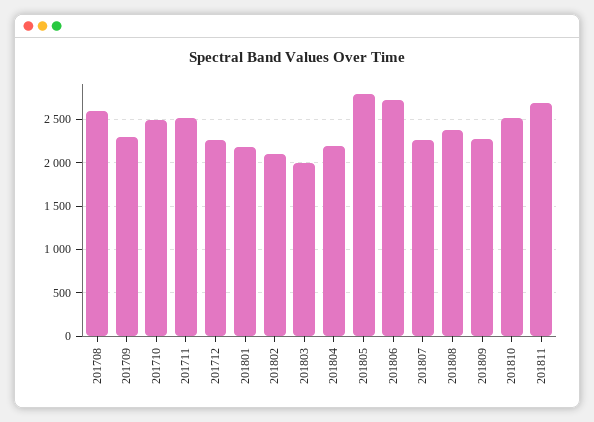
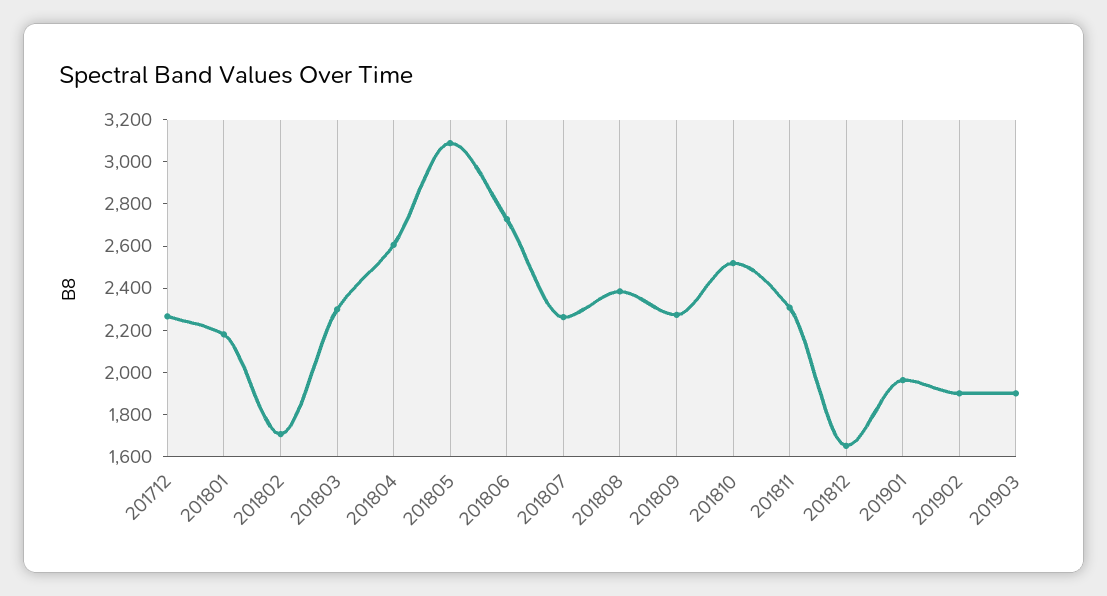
201708: 2600 -> none
201709: 2300 -> none
201710: 2500 -> none
201711: 2500 -> none
201802: 2100 -> 1700
201803: 2000 -> 2300
201804: 2200 -> 2600
201805: 2800 -> 3100
201811: 2700 -> 2300
201812: none -> 1650
201901: none -> 1950
201902: none -> 1900
201903: none -> 1900

